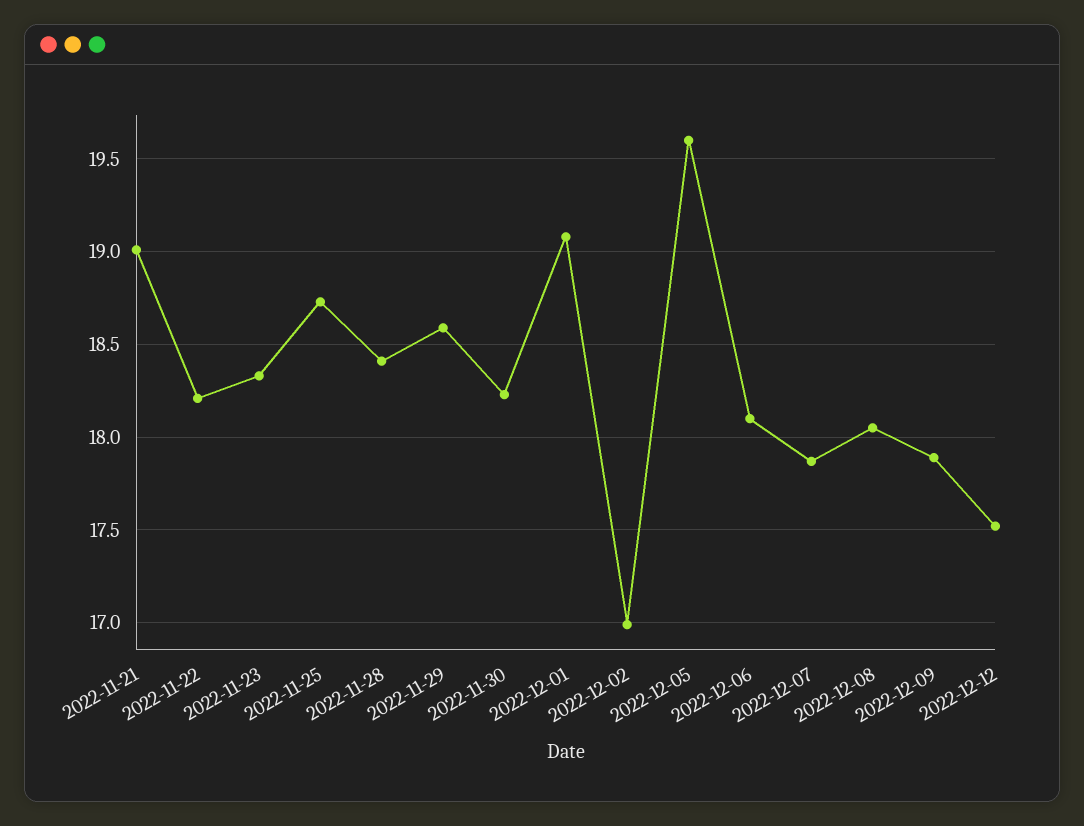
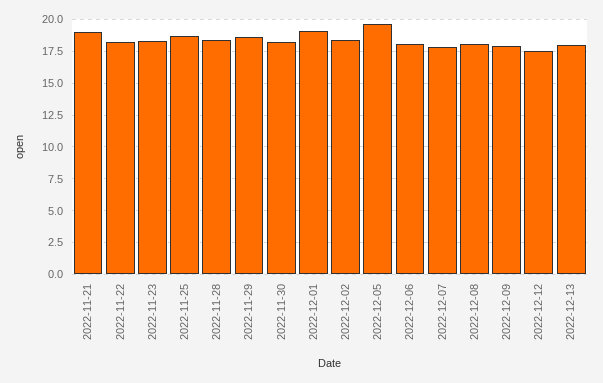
2022-12-02: 17 -> 18.5
2022-12-13: none -> 18

